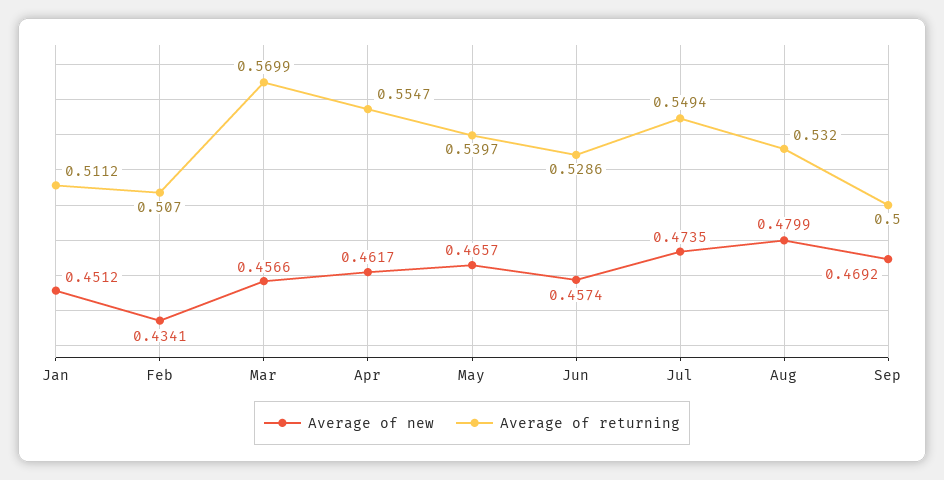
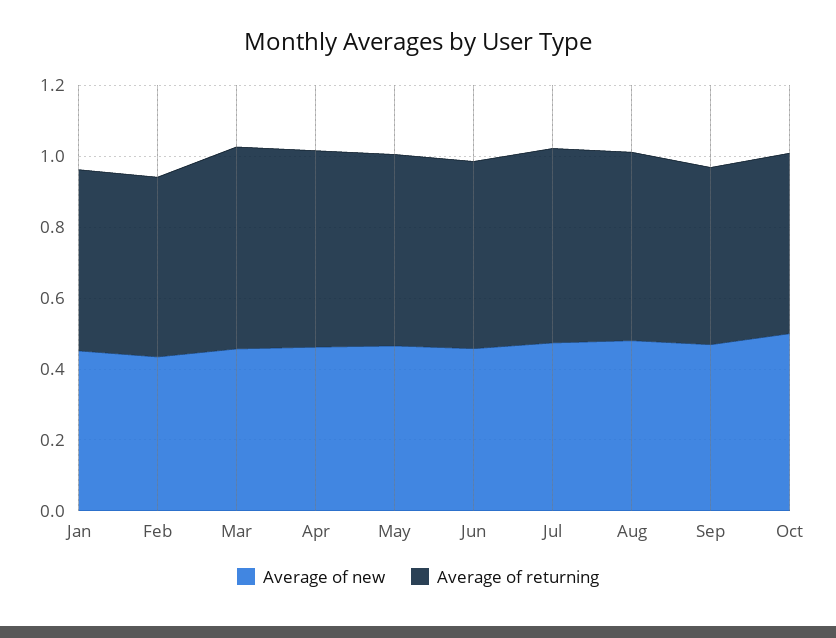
Average of new, Oct: none -> 0.5
Average of returning, Oct: none -> 0.5

